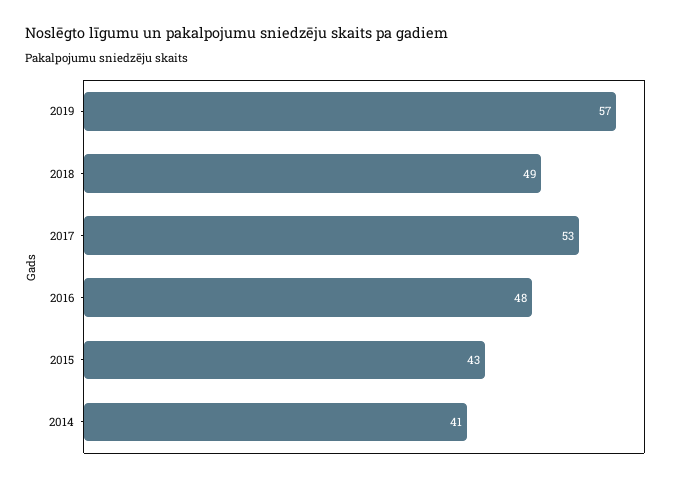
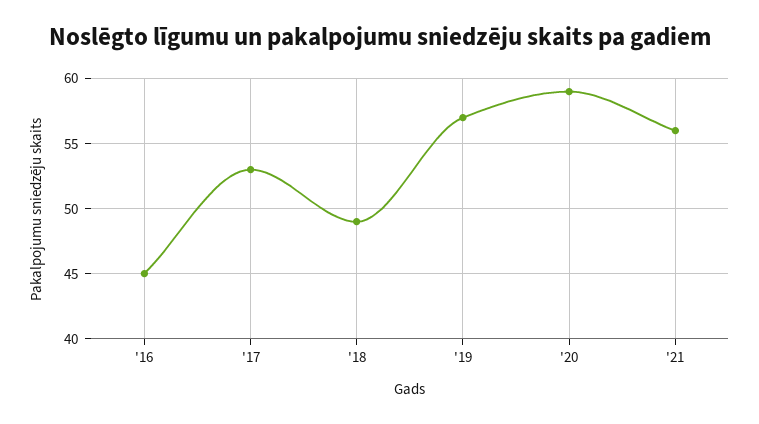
2016: 48 -> 45
2015: 43 -> none
2014: 41 -> none
'20: none -> 59
'21: none -> 56

